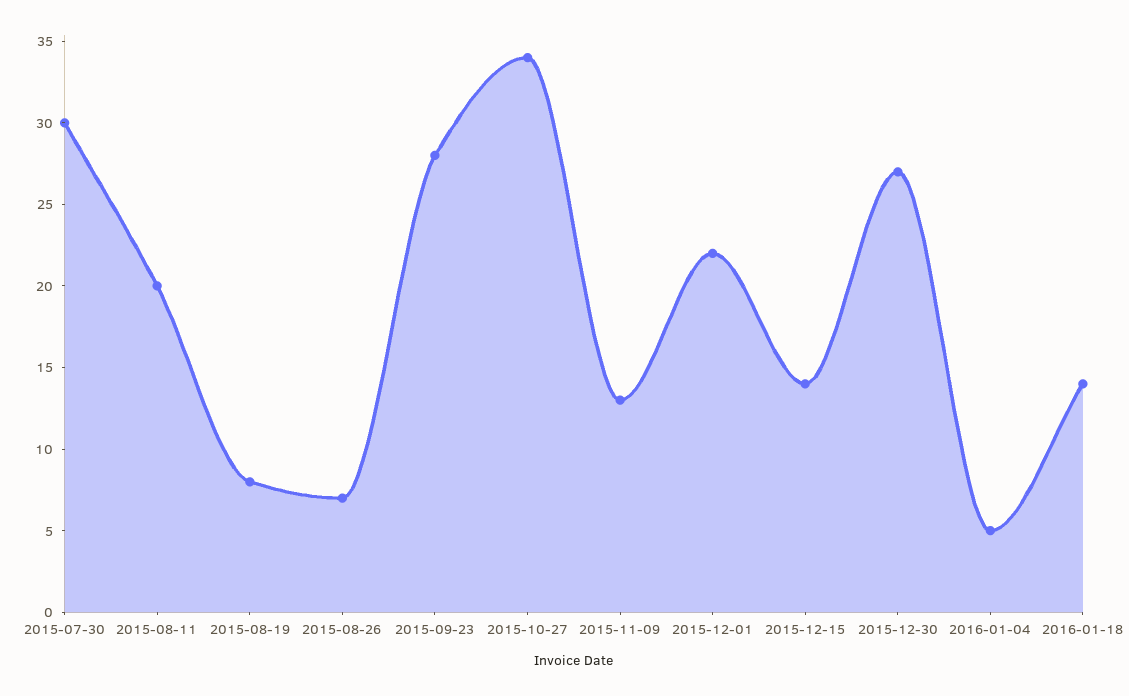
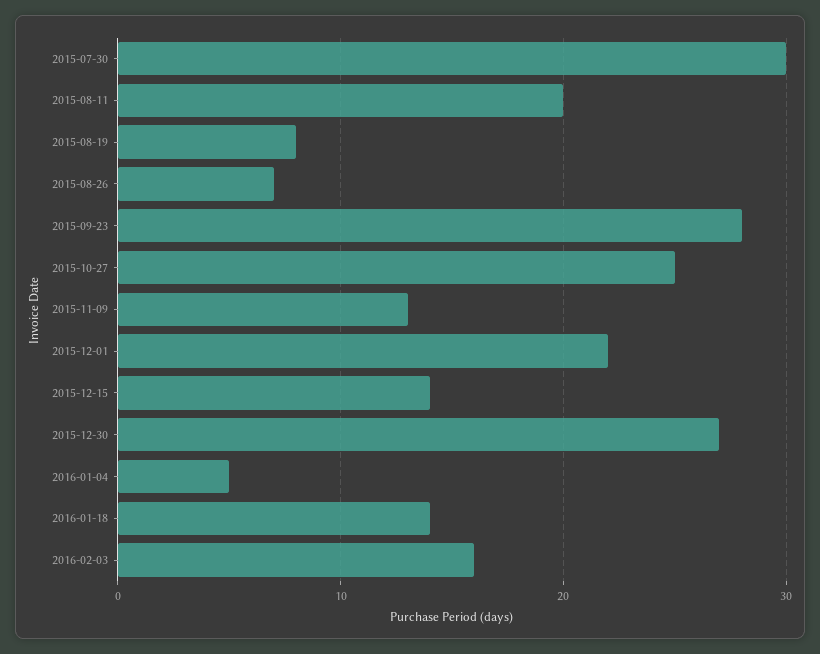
2015-10-27: 34 -> 25
2016-02-03: none -> 16

